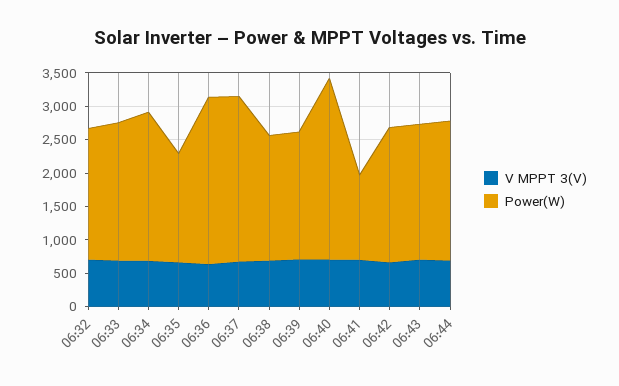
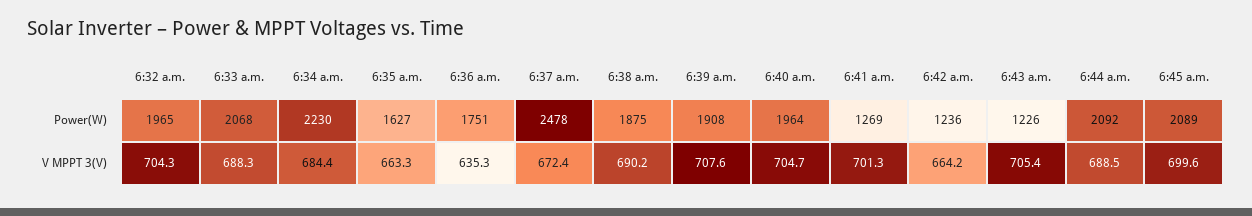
Power(W), 06:36: 2500 -> 1751
Power(W), 06:40: 2750 -> 1964
Power(W), 06:42: 2000 -> 1236
Power(W), 06:43: 2000 -> 1226
Power(W), 6:45 a.m.: none -> 2089
V MPPT 3(V), 6:45 a.m.: none -> 699.6

